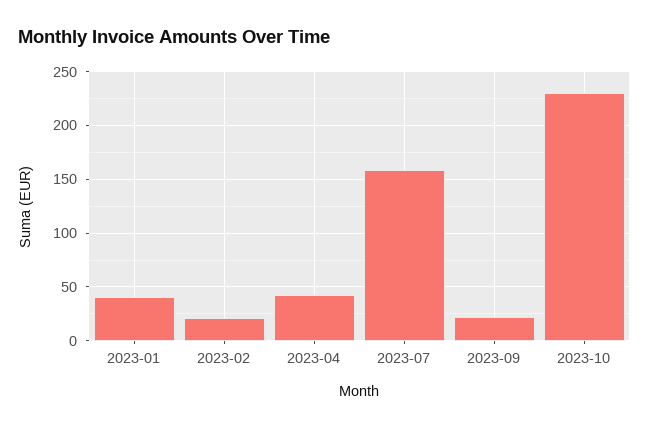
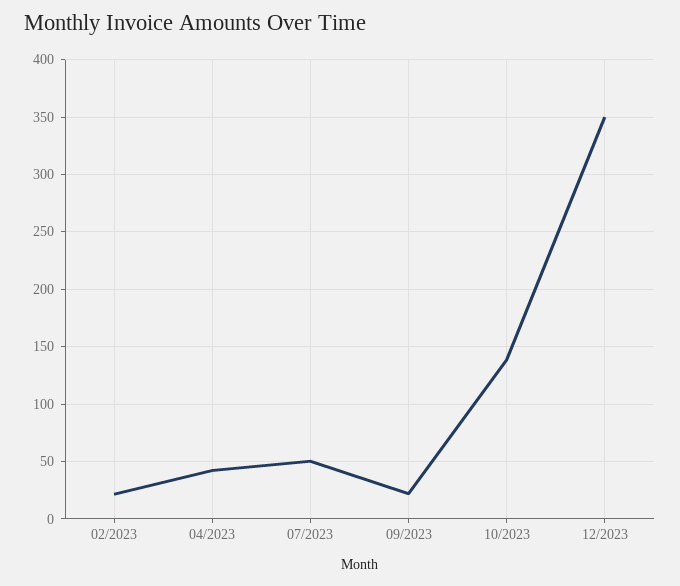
2023-01: 40 -> none
2023-07: 160 -> 50
2023-10: 230 -> 140
12/2023: none -> 350

